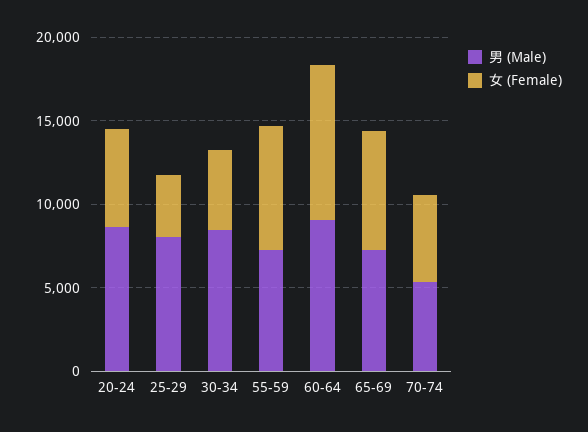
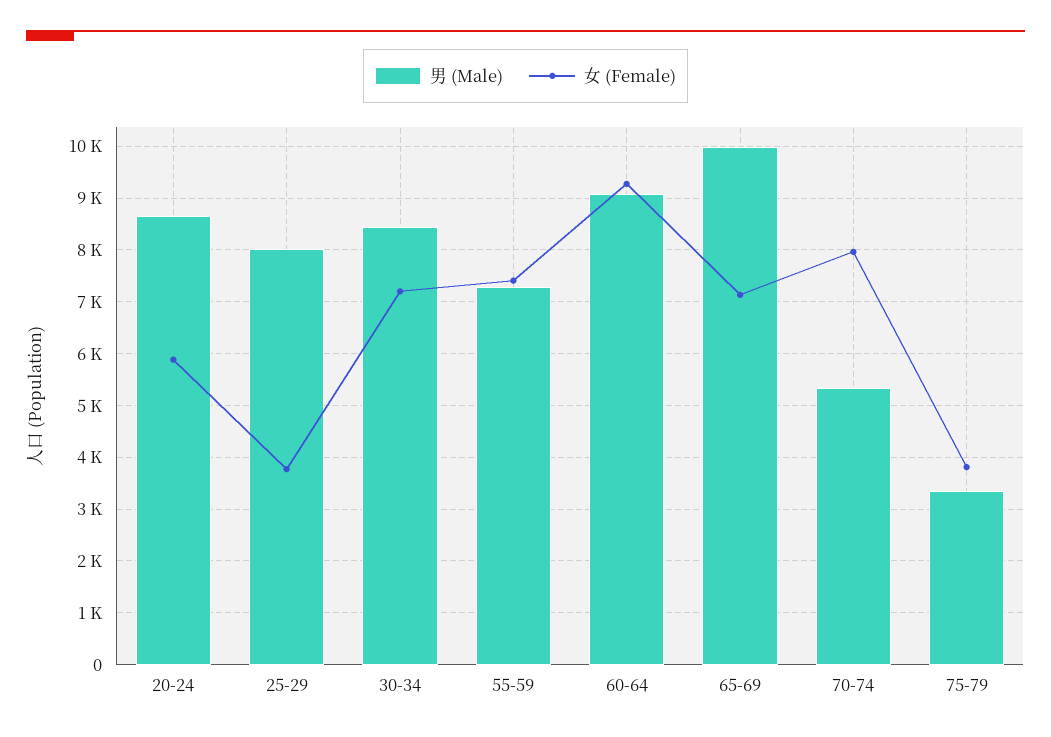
女 (Female), 30-34: 5000 -> 7200
男 (Male), 65-69: 7000 -> 10000
女 (Female), 70-74: 5000 -> 8000
男 (Male), 75-79: none -> 3400
女 (Female), 75-79: none -> 3800

